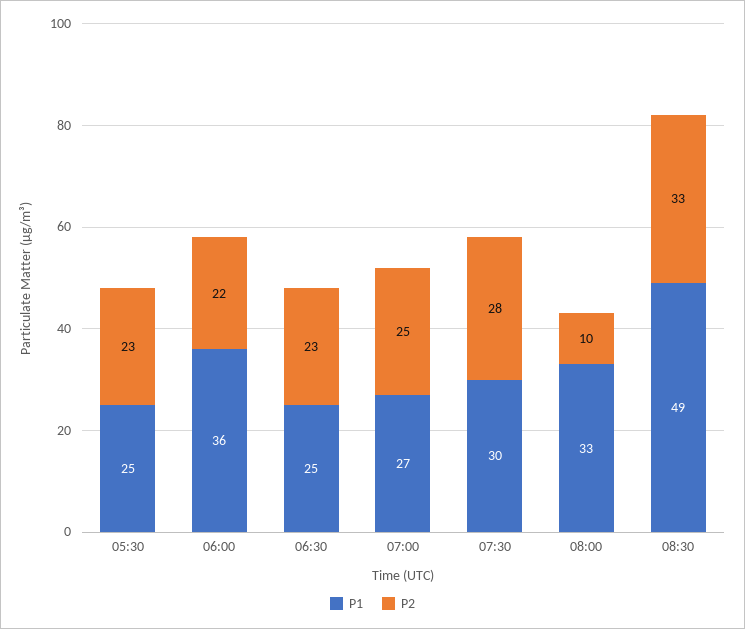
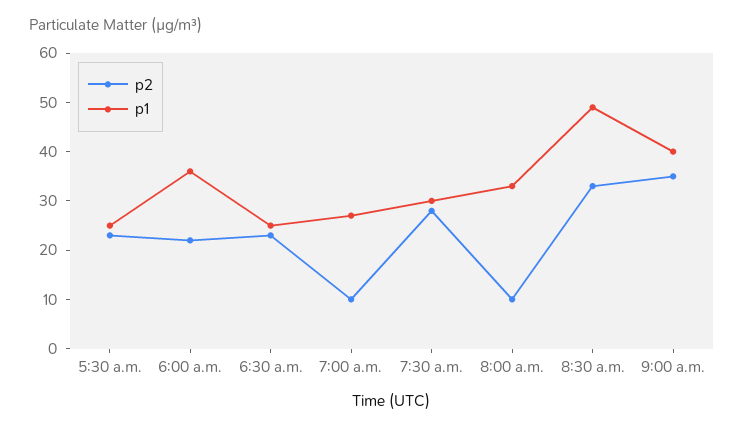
P2, 07:00: 25 -> 10
P2, 9:00 a.m.: none -> 35
P1, 9:00 a.m.: none -> 40

